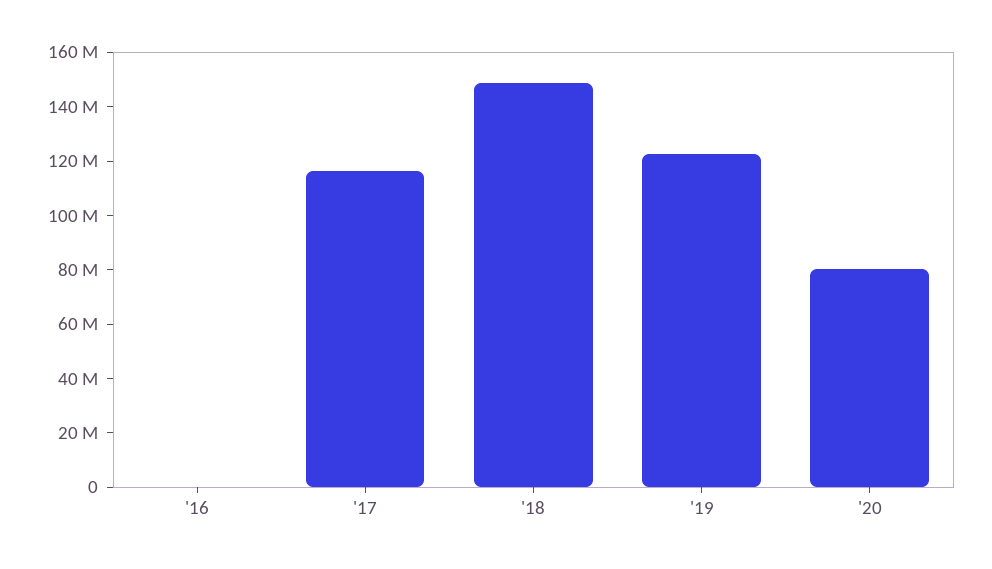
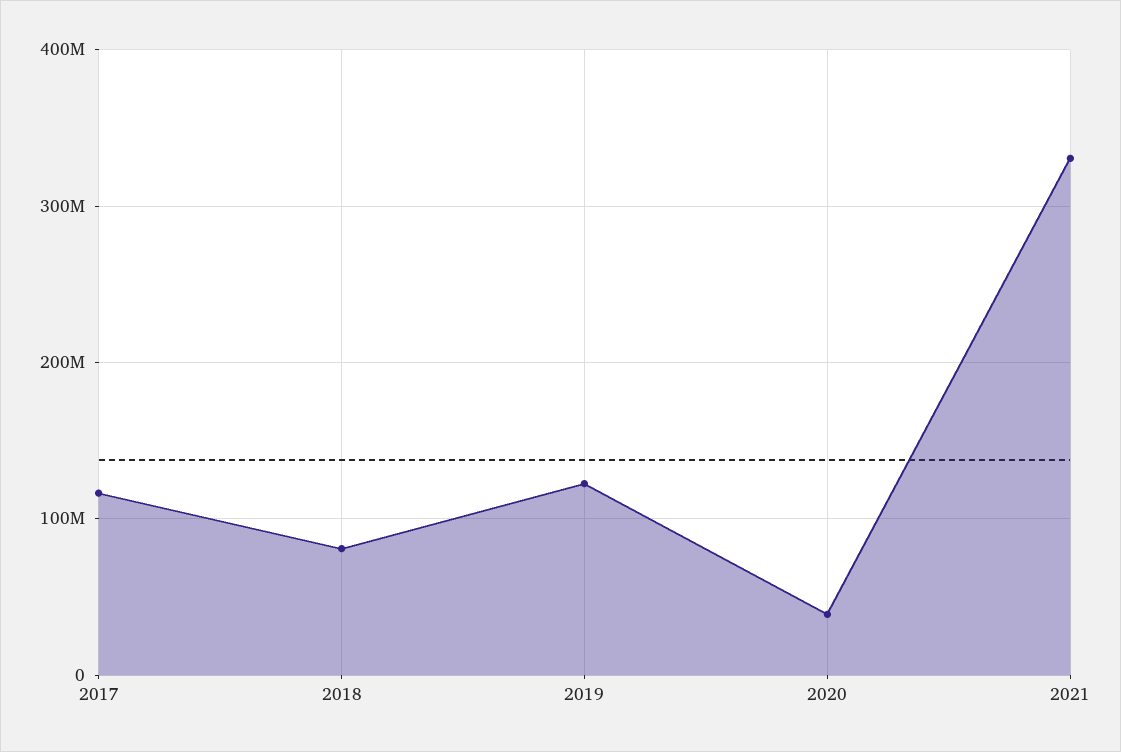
'16: 0 -> none
'18: 150000000 -> 80000000
'20: 80000000 -> 40000000
2021: none -> 330000000

